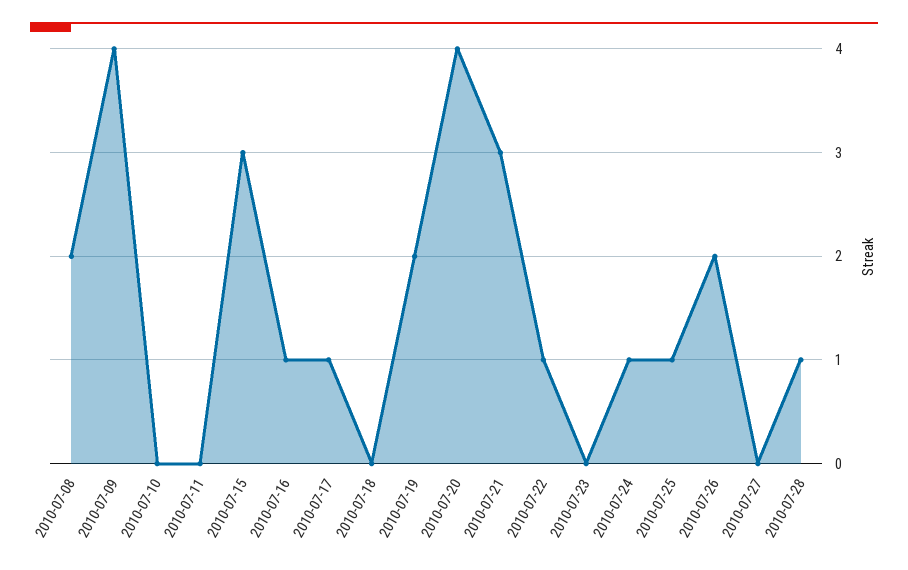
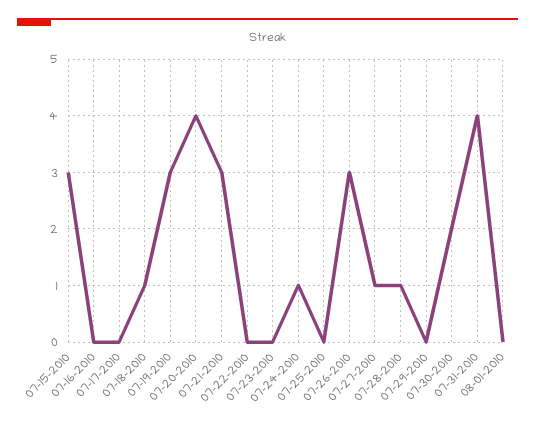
2010-07-08: 2 -> none
2010-07-09: 4 -> none
2010-07-10: 0 -> none
2010-07-11: 0 -> none
2010-07-16: 1 -> 0
2010-07-17: 1 -> 0
2010-07-18: 0 -> 1
2010-07-19: 2 -> 3
2010-07-22: 1 -> 0
2010-07-25: 1 -> 0
2010-07-26: 2 -> 3
2010-07-27: 0 -> 1
07-29-2010: none -> 0
07-30-2010: none -> 2
07-31-2010: none -> 4
08-01-2010: none -> 0

